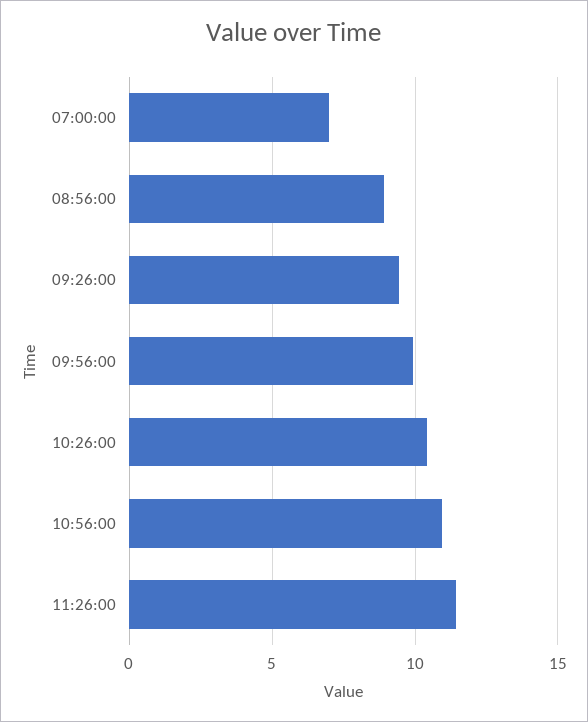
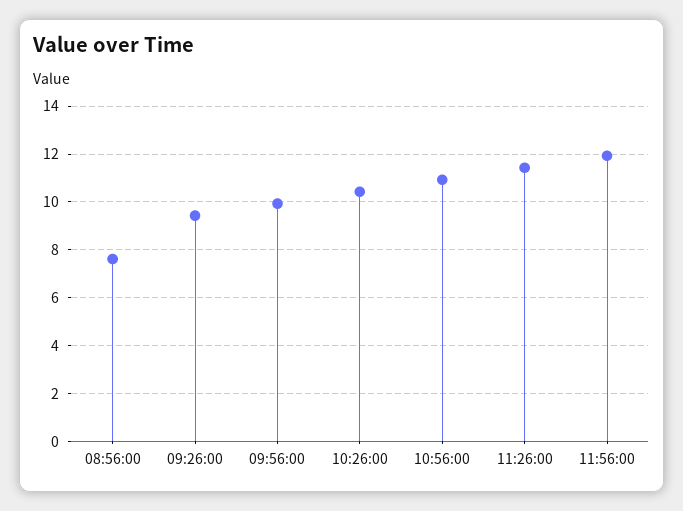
07:00:00: 7 -> none
08:56:00: 9 -> 7.5
11:56:00: none -> 12

